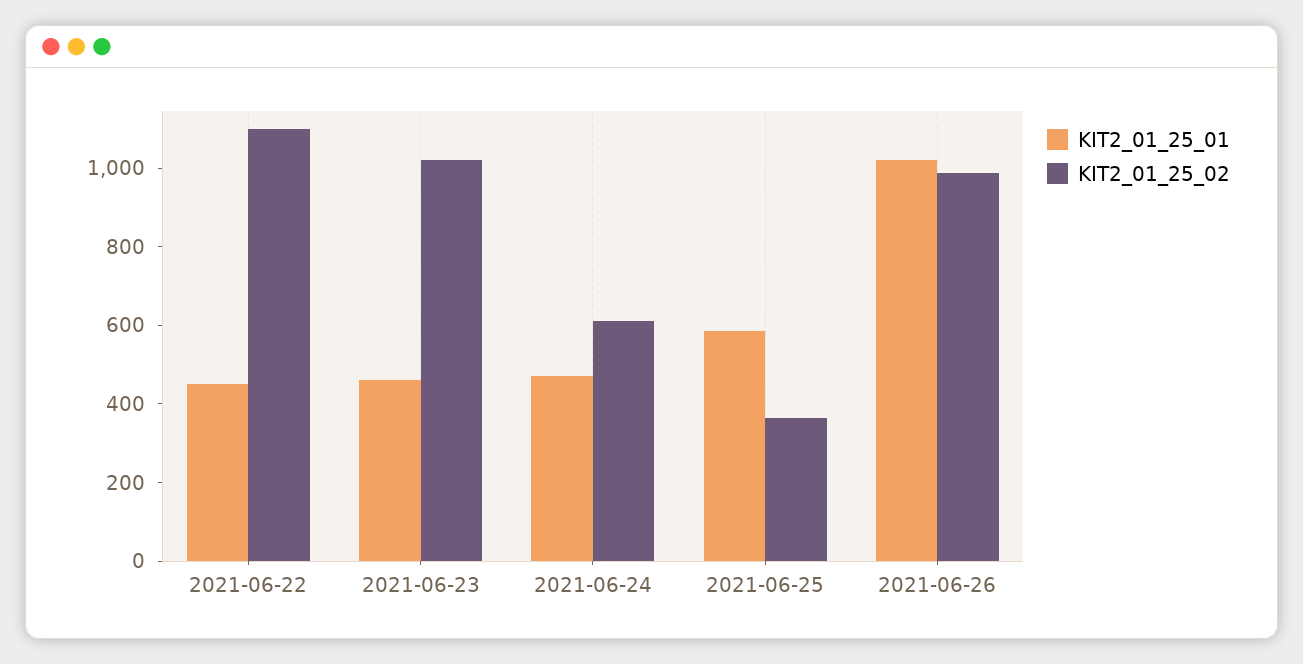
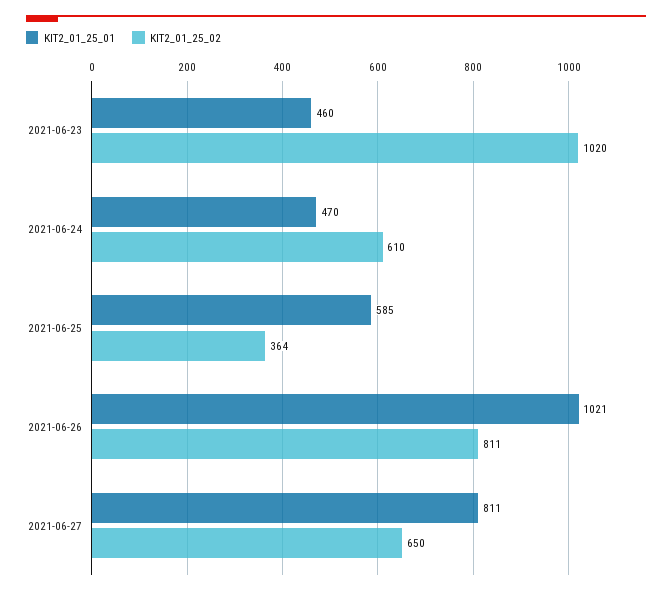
KIT2_01_25_01, 2021-06-22: 450 -> none
KIT2_01_25_02, 2021-06-22: 1100 -> none
KIT2_01_25_02, 2021-06-26: 1000 -> 811
KIT2_01_25_01, 2021-06-27: none -> 811
KIT2_01_25_02, 2021-06-27: none -> 650

